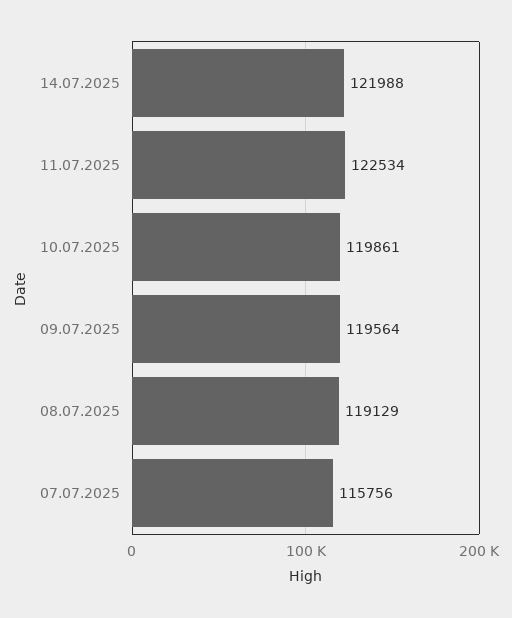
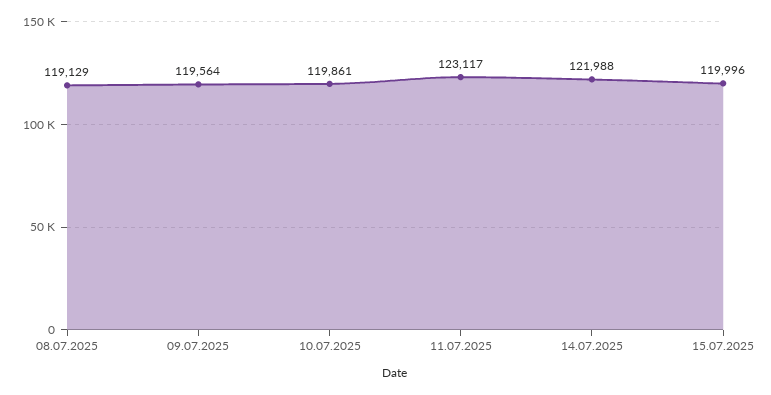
11.07.2025: 122534 -> 123117
07.07.2025: 115756 -> none
15.07.2025: none -> 119996

